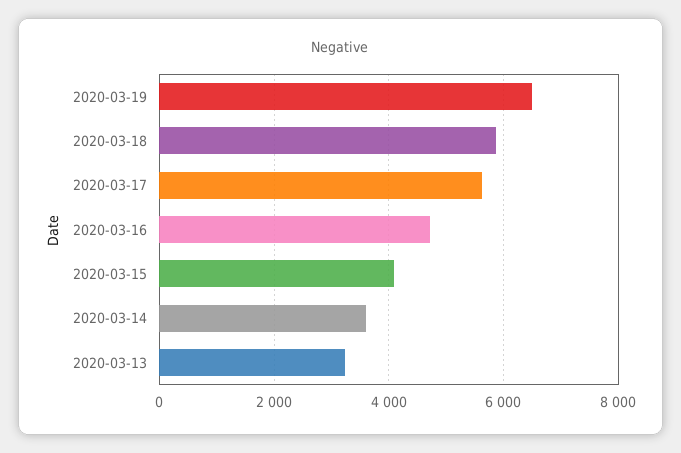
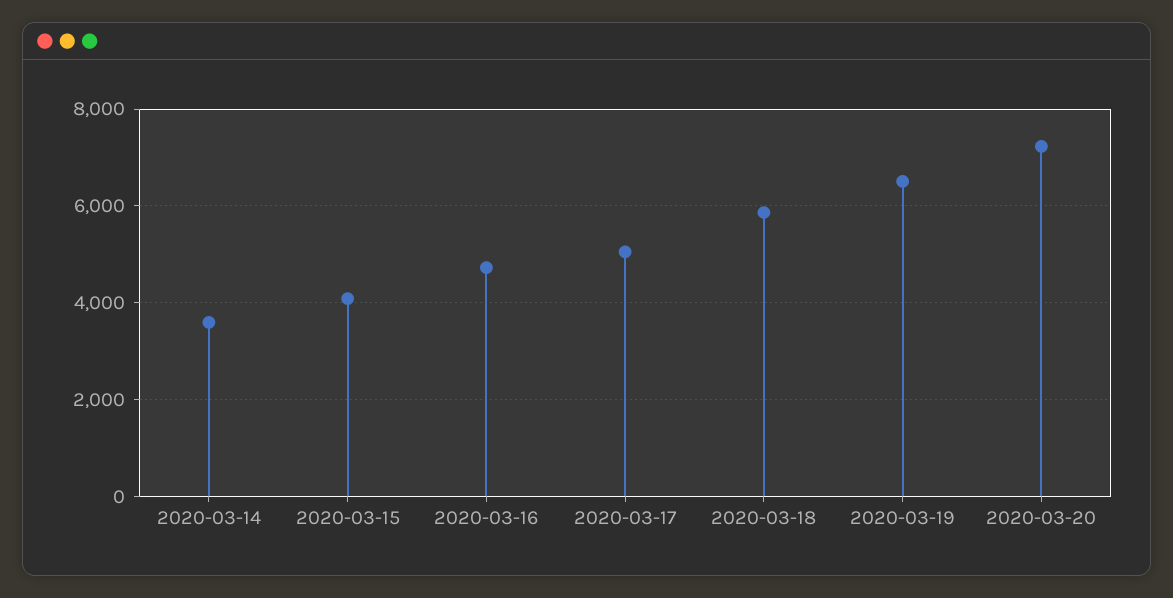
2020-03-17: 5600 -> 5000
2020-03-13: 3200 -> none
2020-03-20: none -> 7200

